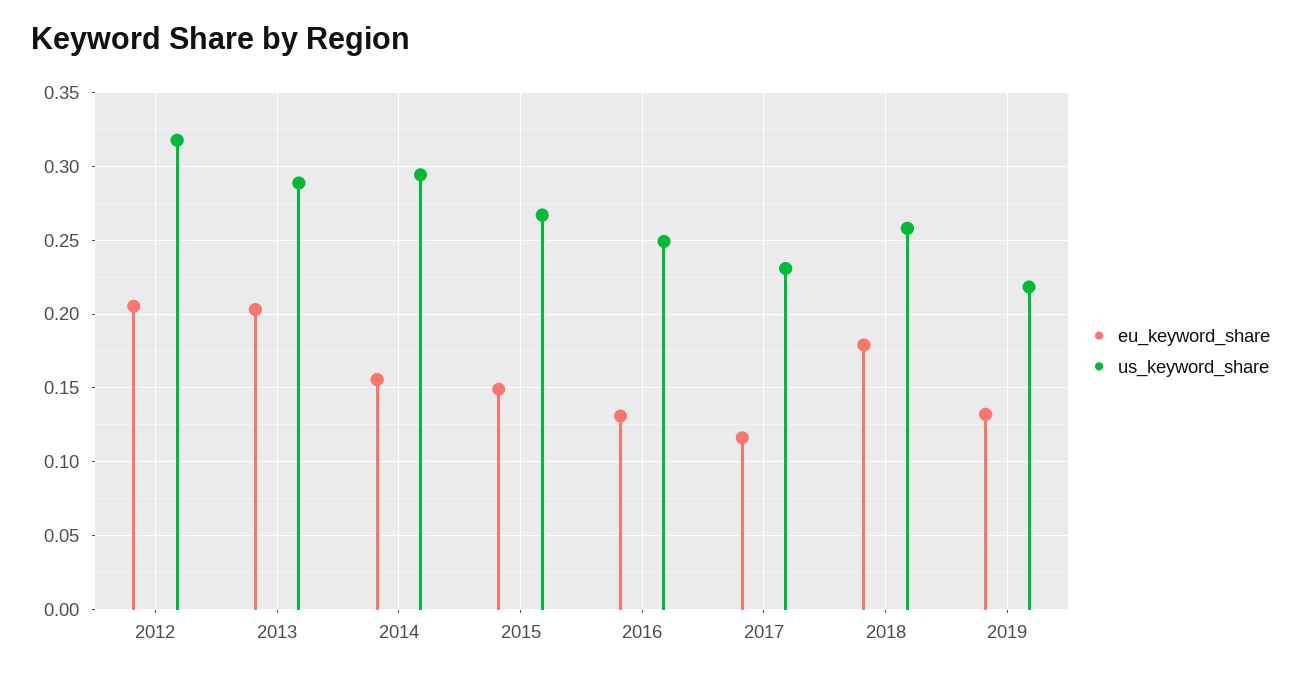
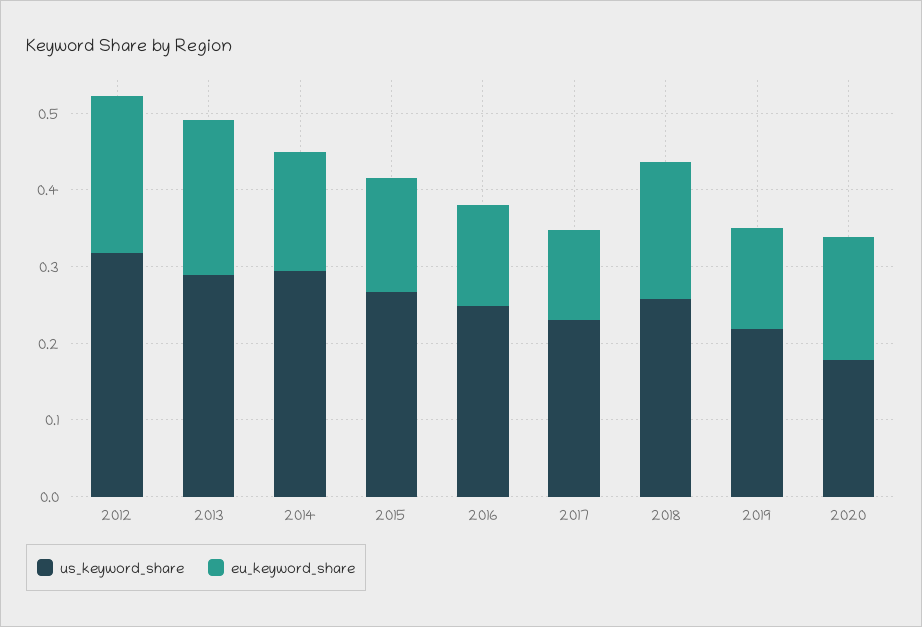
us_keyword_share, 2020: none -> 0.18
eu_keyword_share, 2020: none -> 0.16

